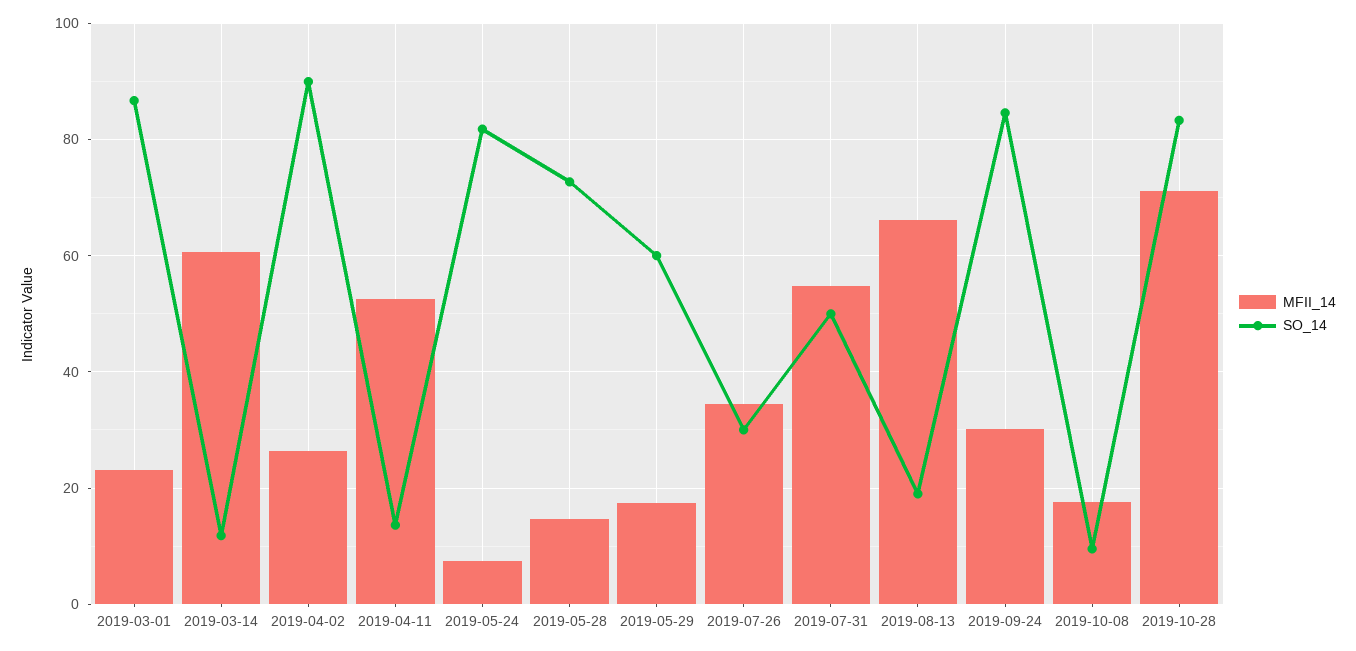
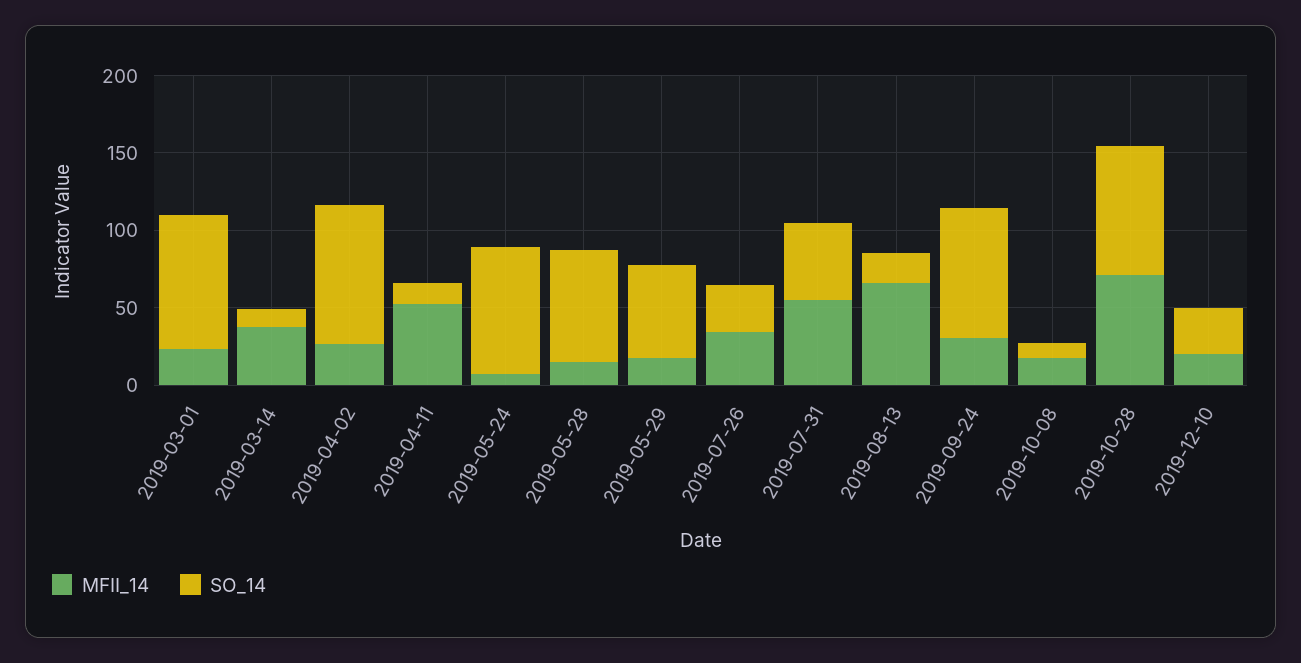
MFII_14, 2019-03-14: 60 -> 40
MFII_14, 2019-12-10: none -> 20
SO_14, 2019-12-10: none -> 30

